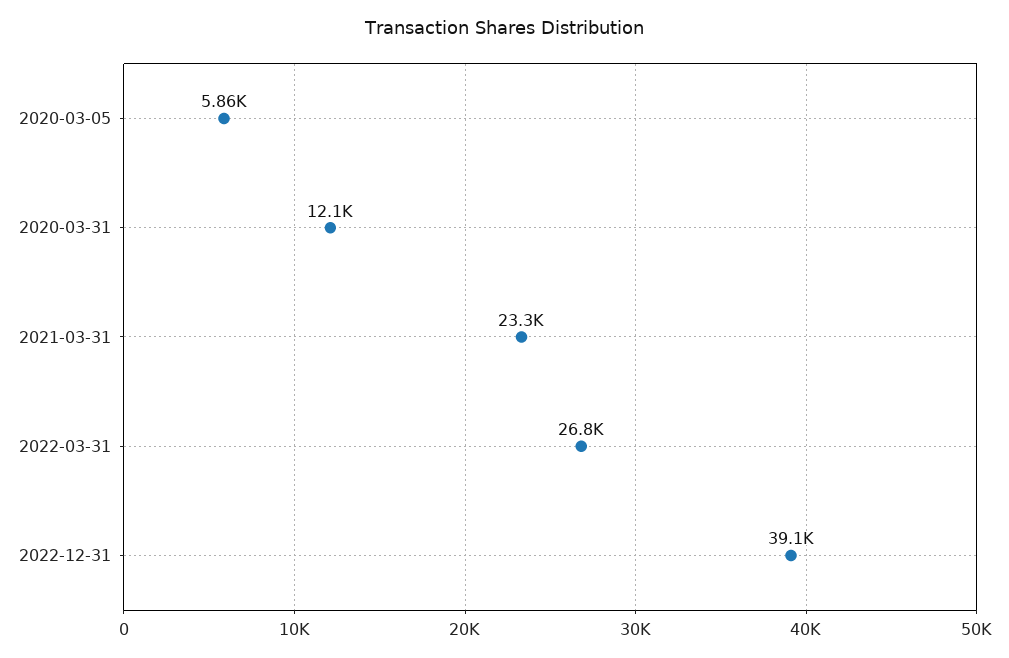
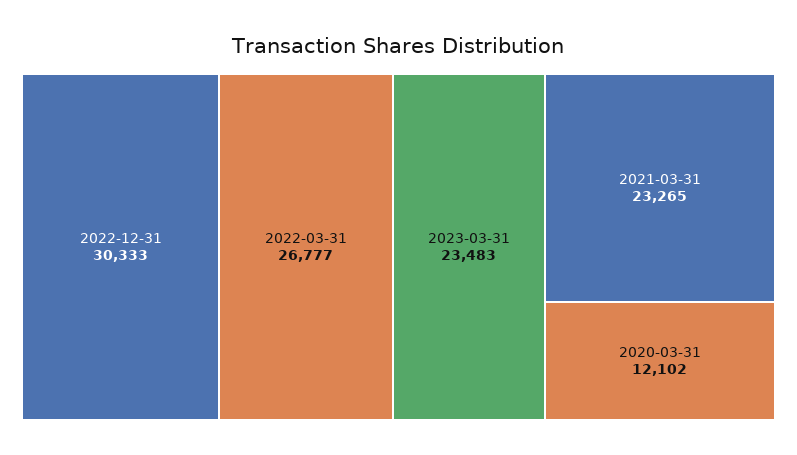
2020-03-05: 5860 -> none
2022-12-31: 39100 -> 30333
2023-03-31: none -> 23483

